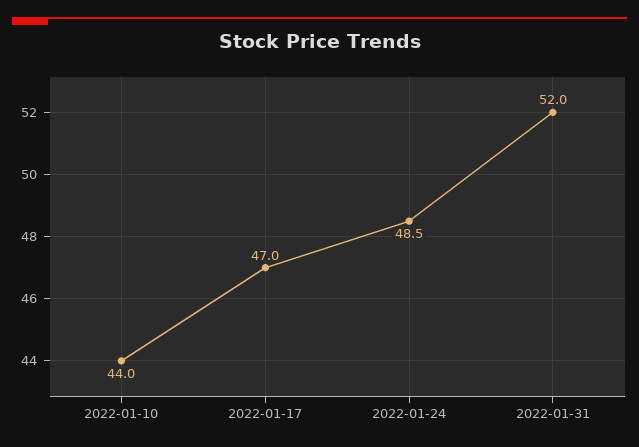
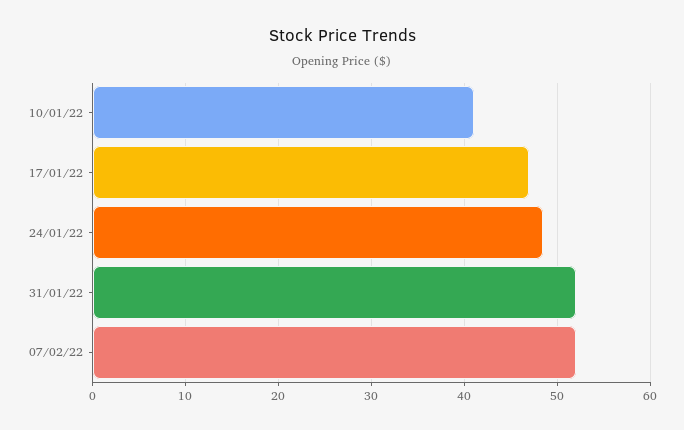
2022-01-10: 44 -> 41
07/02/22: none -> 52

